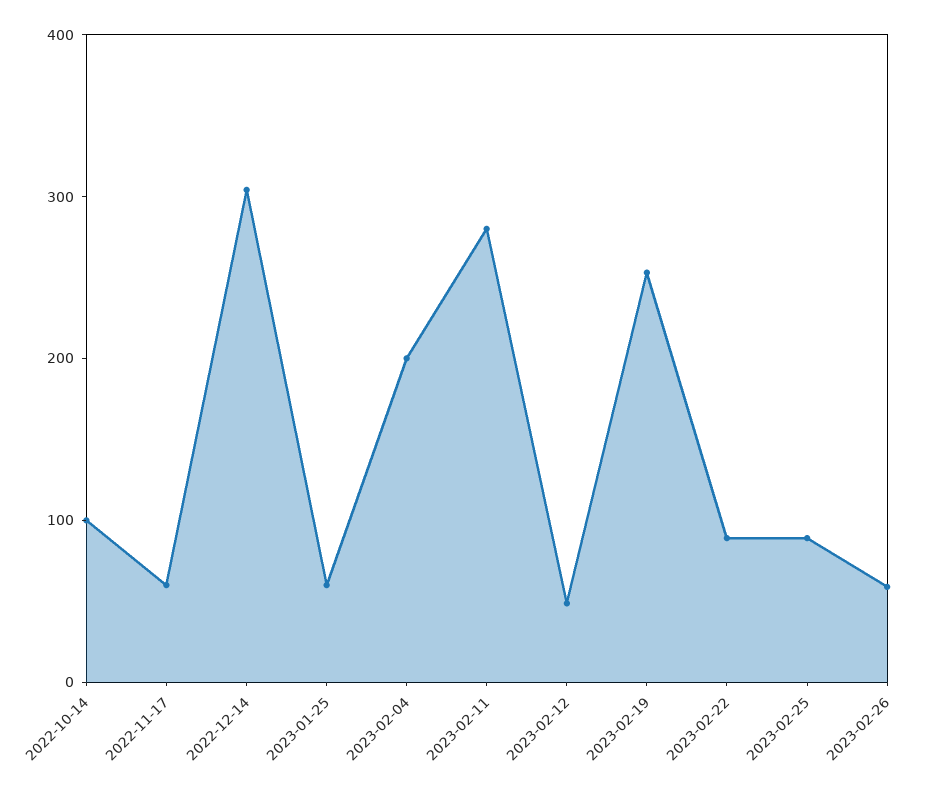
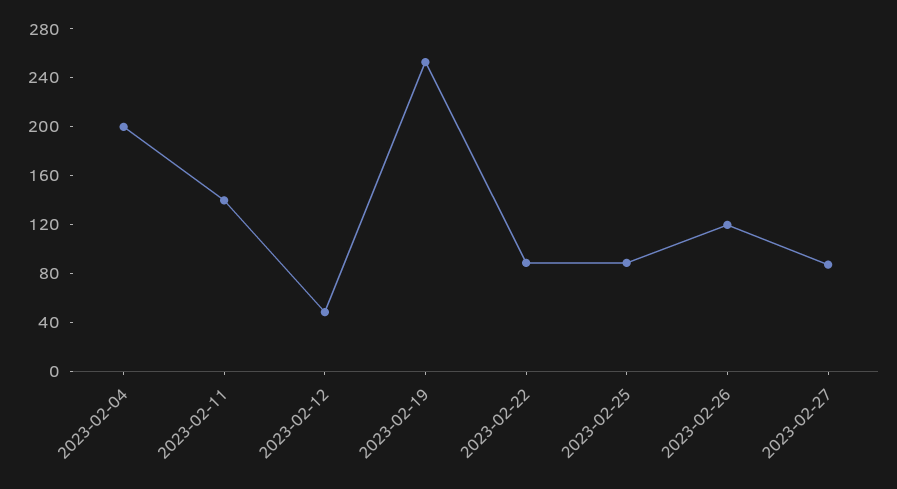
2022-10-14: 100 -> none
2022-11-17: 60 -> none
2022-12-14: 300 -> none
2023-01-25: 60 -> none
2023-02-11: 280 -> 140
2023-02-26: 60 -> 120
2023-02-27: none -> 90

